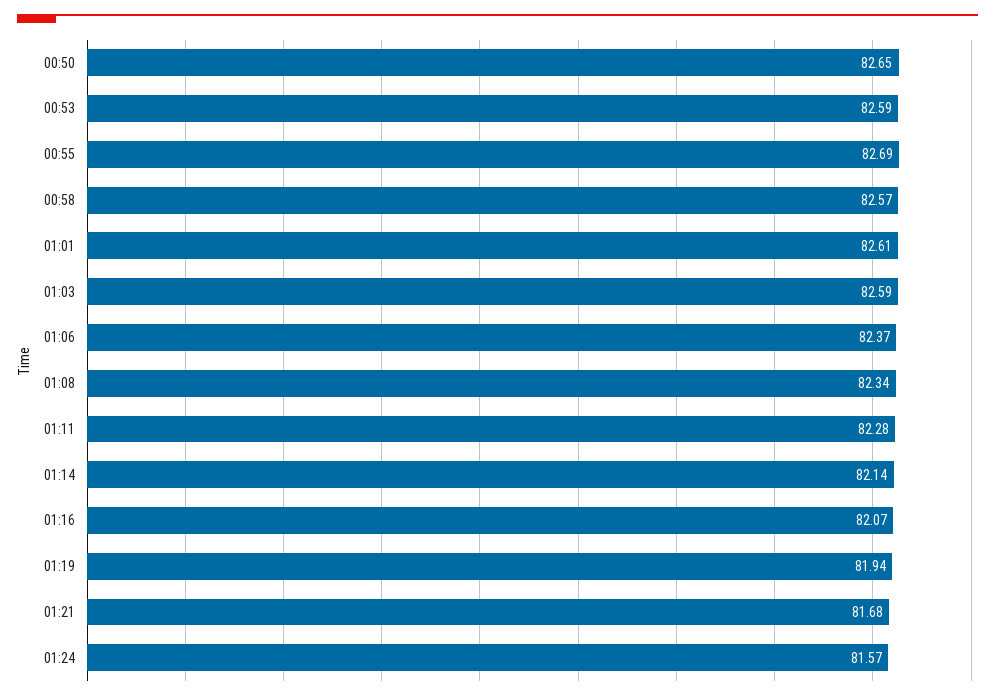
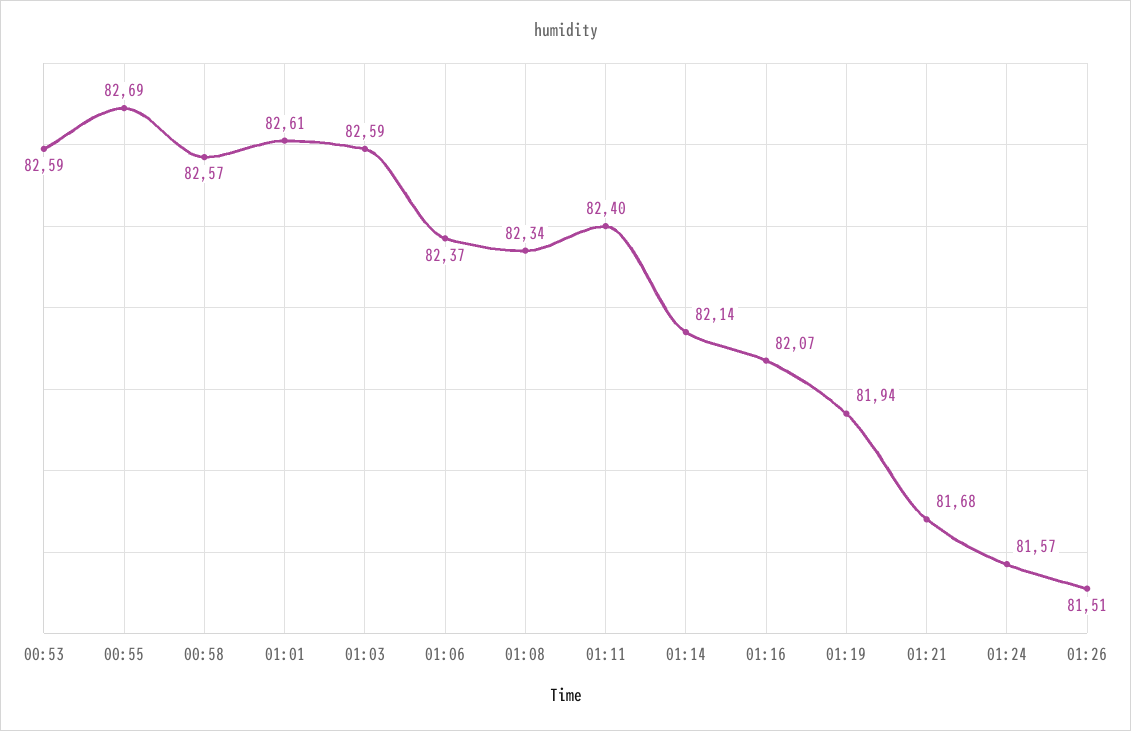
00:50: 82.65 -> none
01:11: 82.28 -> 82.4
01:26: none -> 81.51

